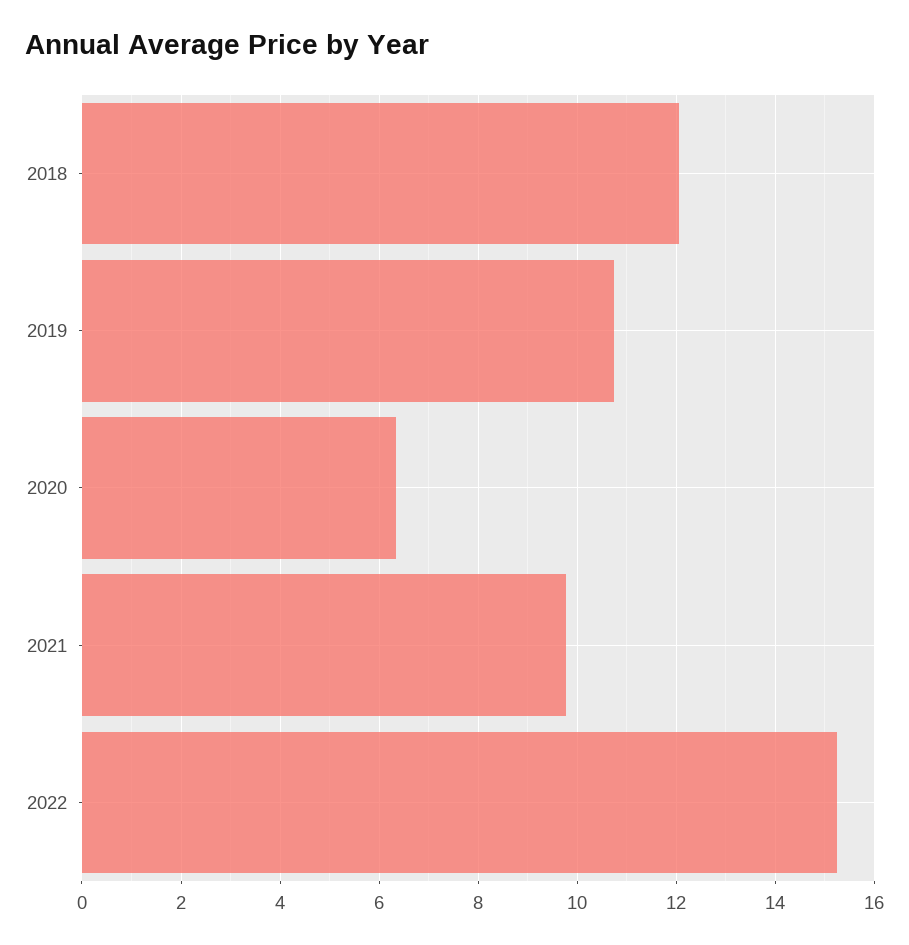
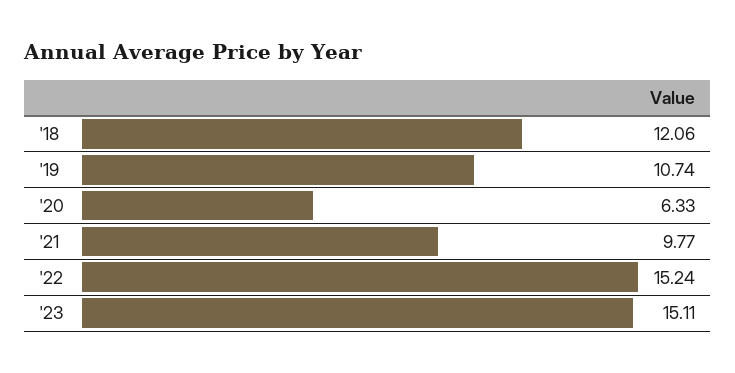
'23: none -> 15.11

